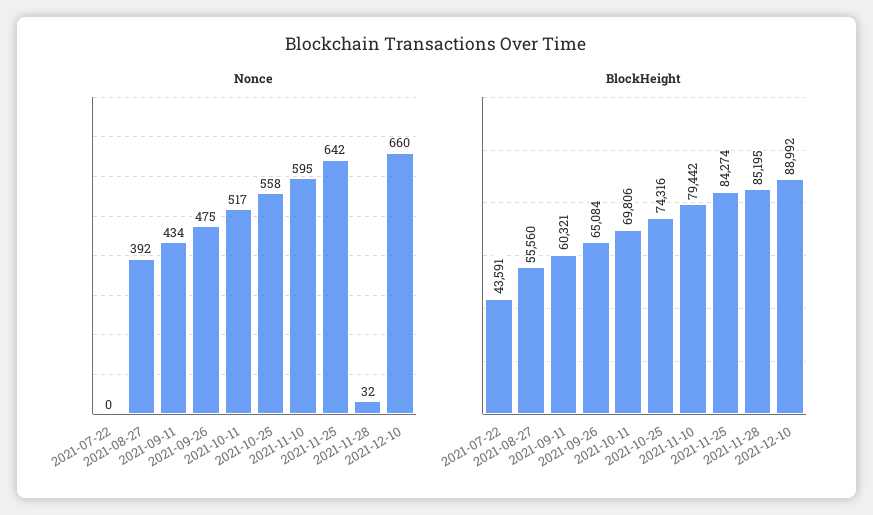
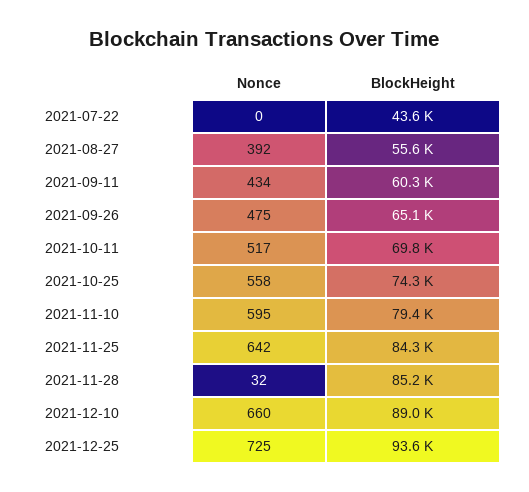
Nonce, 2021-12-25: none -> 725
BlockHeight, 2021-12-25: none -> 93600

